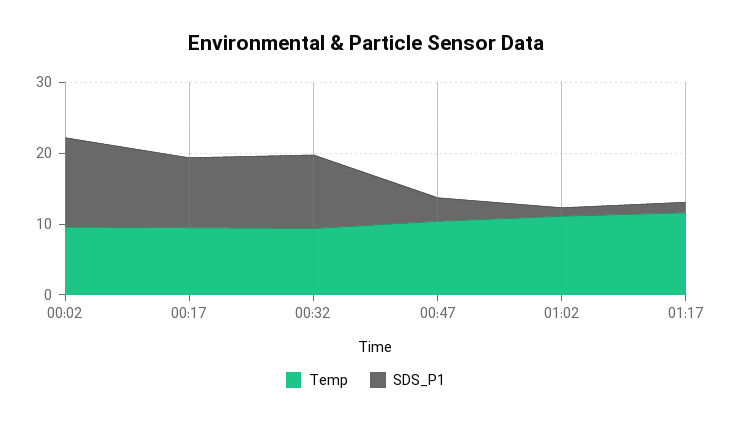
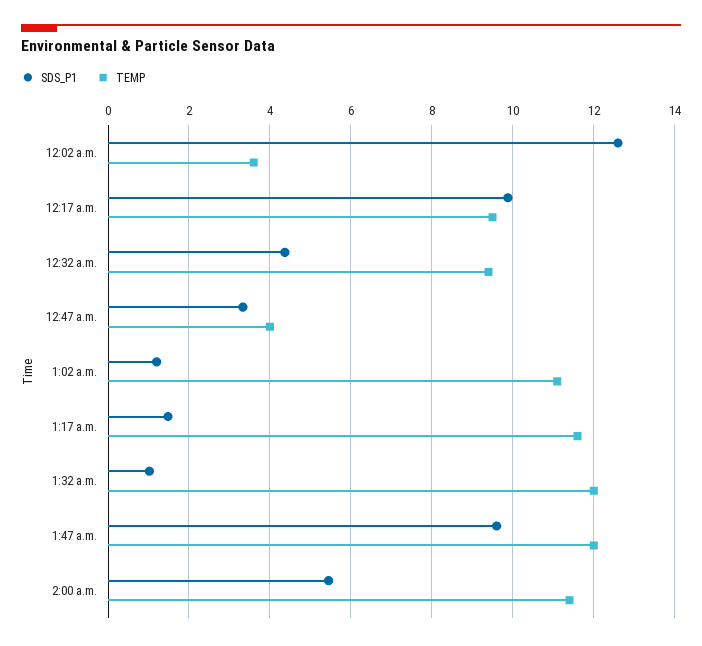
Temp, 00:02: 10 -> 3.6
SDS_P1, 00:32: 10 -> 4.4
Temp, 00:47: 10 -> 4
SDS_P1, 1:32 a.m.: none -> 1
Temp, 1:32 a.m.: none -> 12
SDS_P1, 1:47 a.m.: none -> 9.6
Temp, 1:47 a.m.: none -> 12
SDS_P1, 2:00 a.m.: none -> 5.4
Temp, 2:00 a.m.: none -> 11.4

